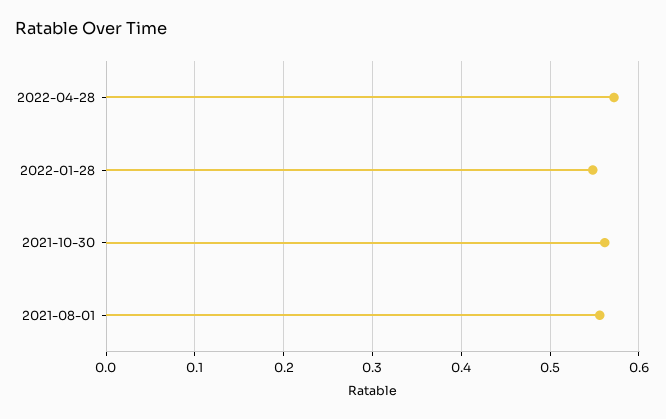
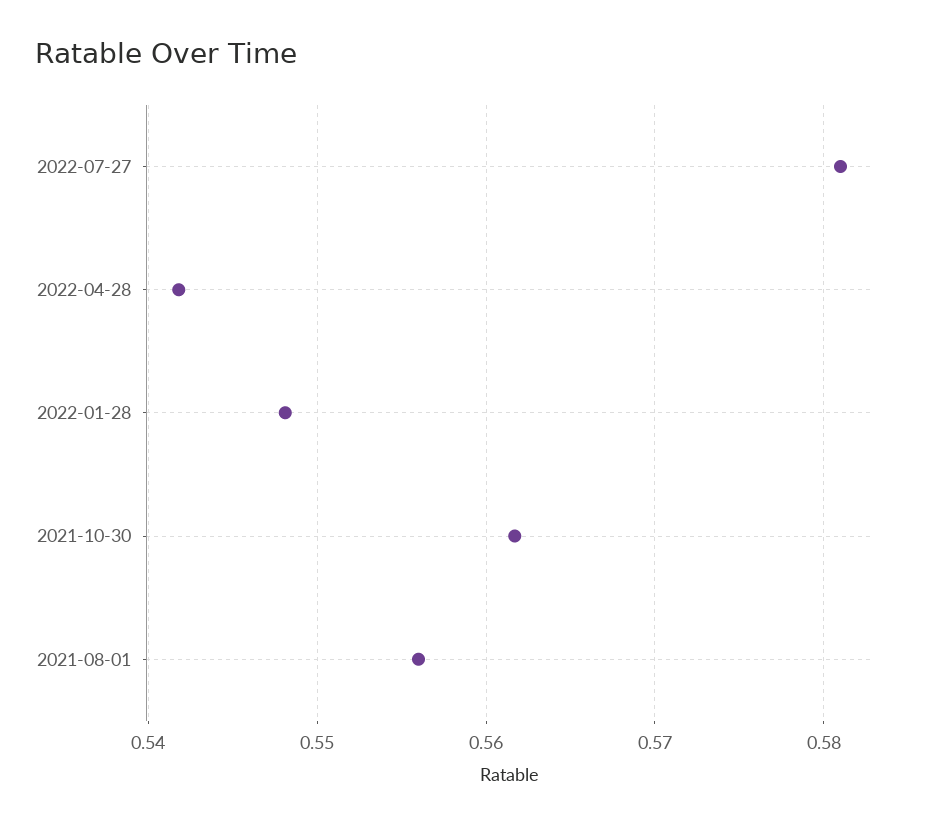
2022-04-28: 0.57 -> 0.542
2022-07-27: none -> 0.581

